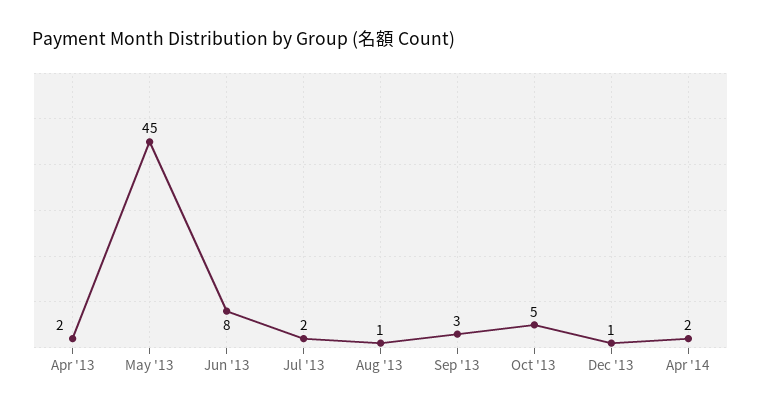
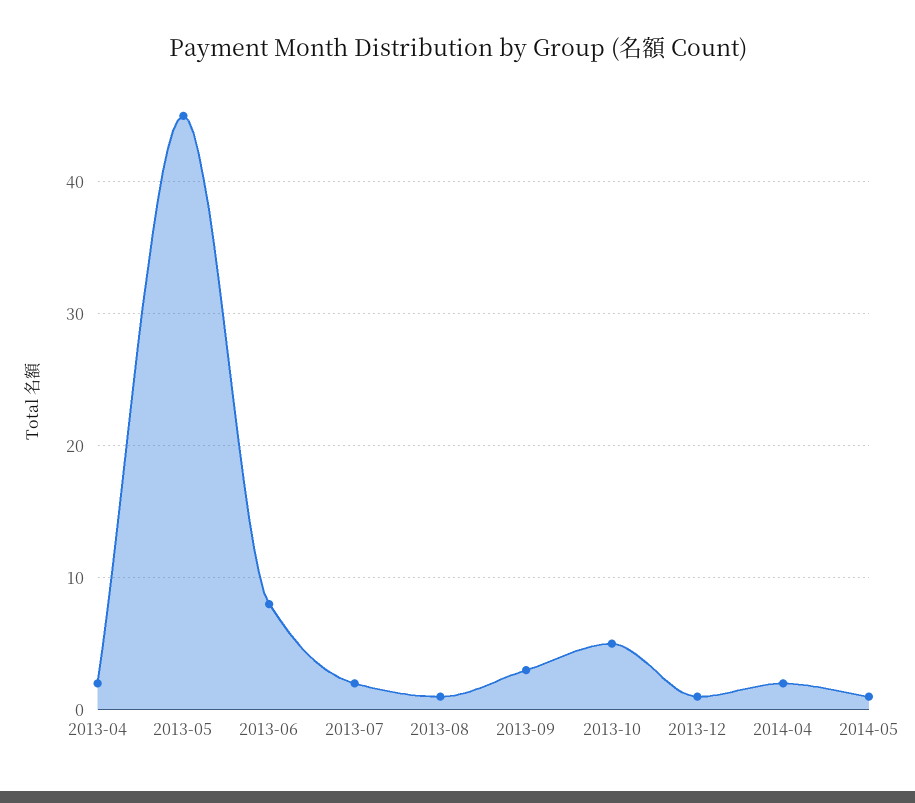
2014-05: none -> 1

